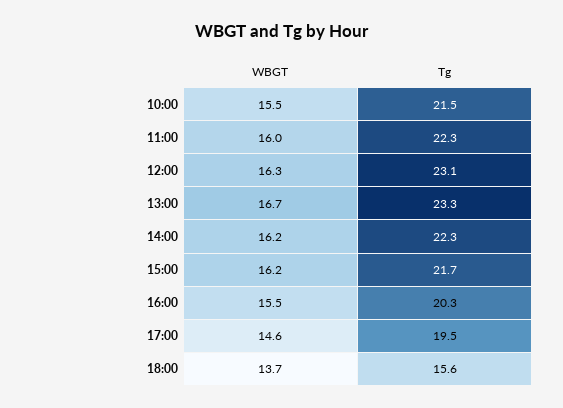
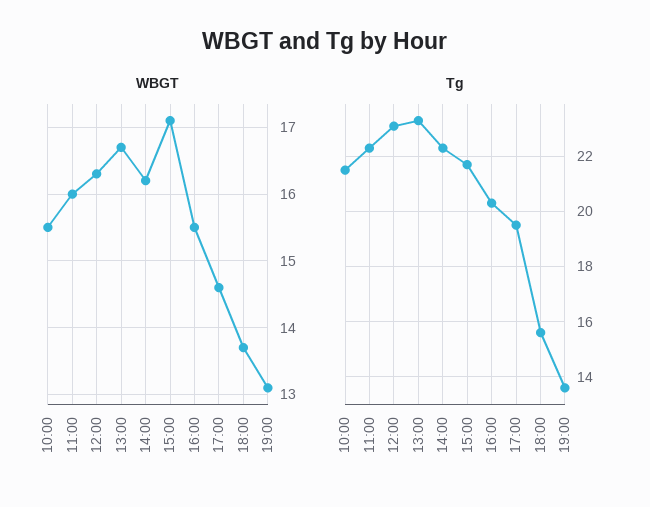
WBGT, 15:00: 16.2 -> 17.1
WBGT, 19:00: none -> 13.1
Tg, 19:00: none -> 13.5

